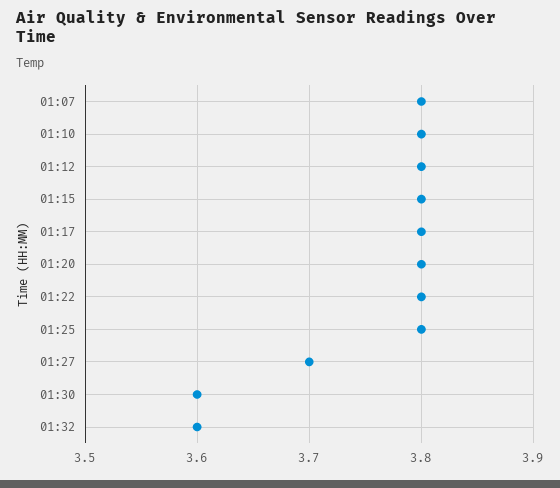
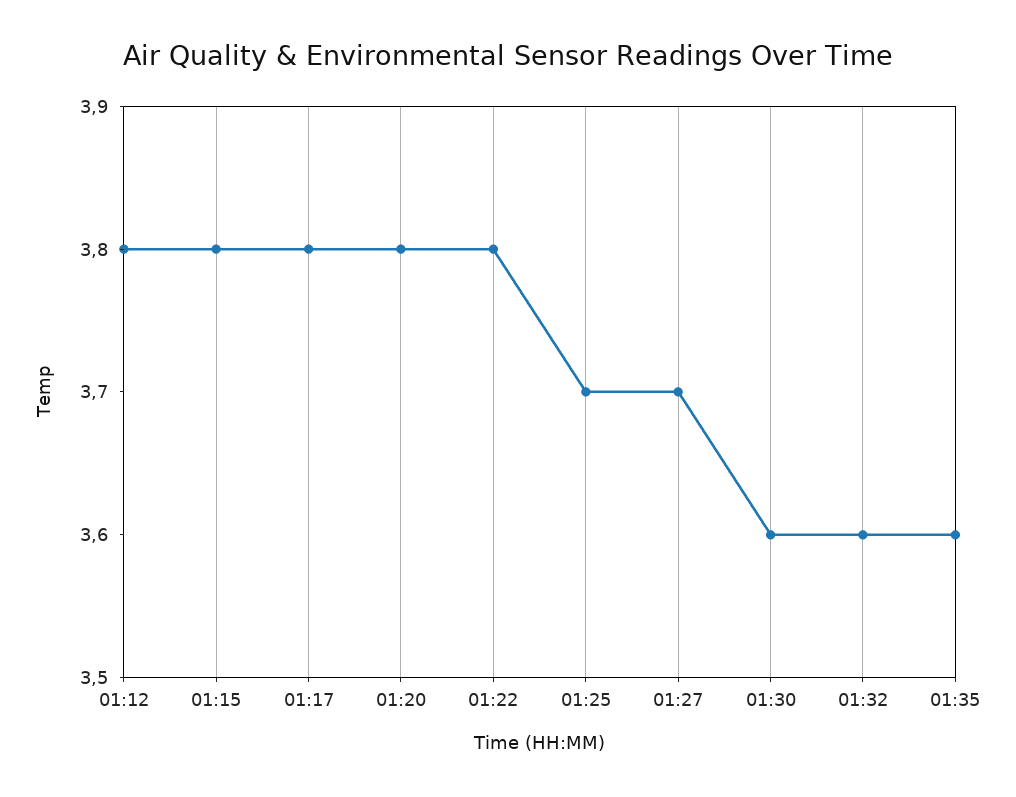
01:07: 3.8 -> none
01:10: 3.8 -> none
01:25: 3.8 -> 3.7
01:35: none -> 3.6

